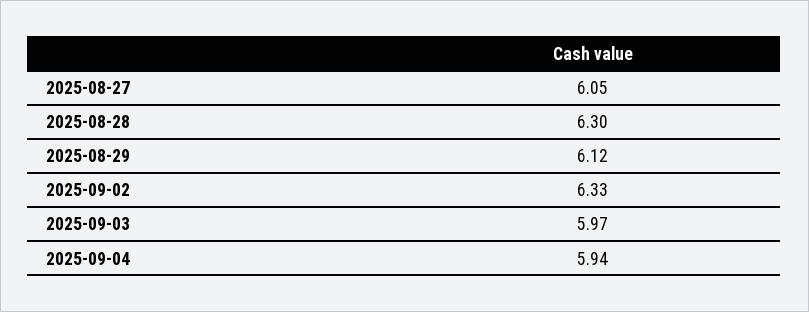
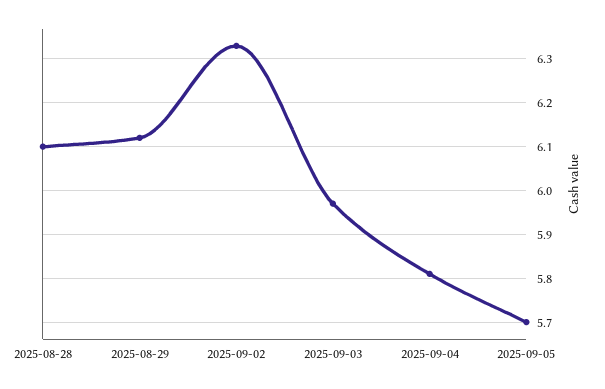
2025-08-27: 6.05 -> none
2025-08-28: 6.3 -> 6.1
2025-09-04: 5.94 -> 5.8
2025-09-05: none -> 5.7

